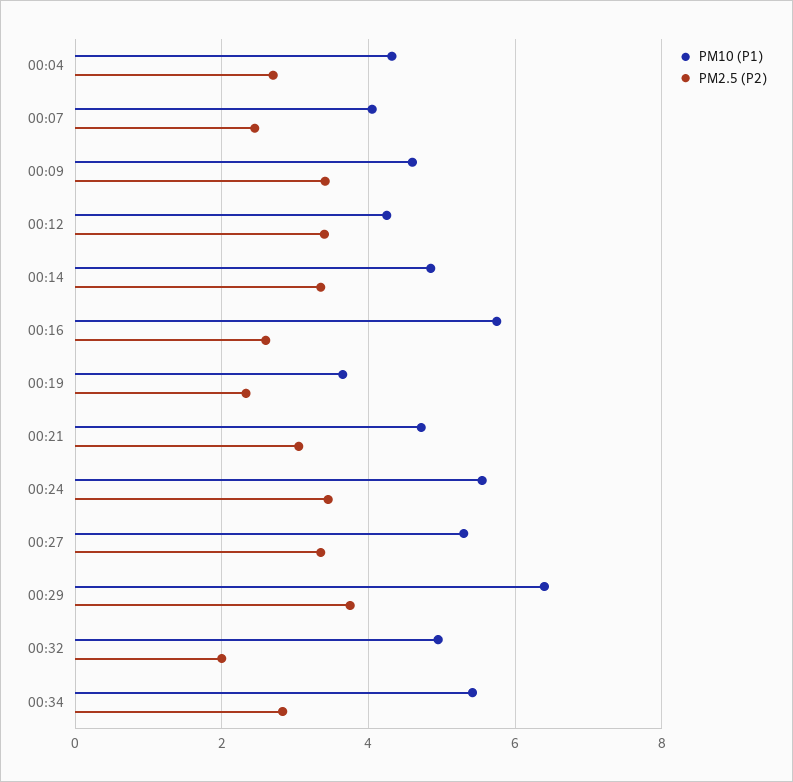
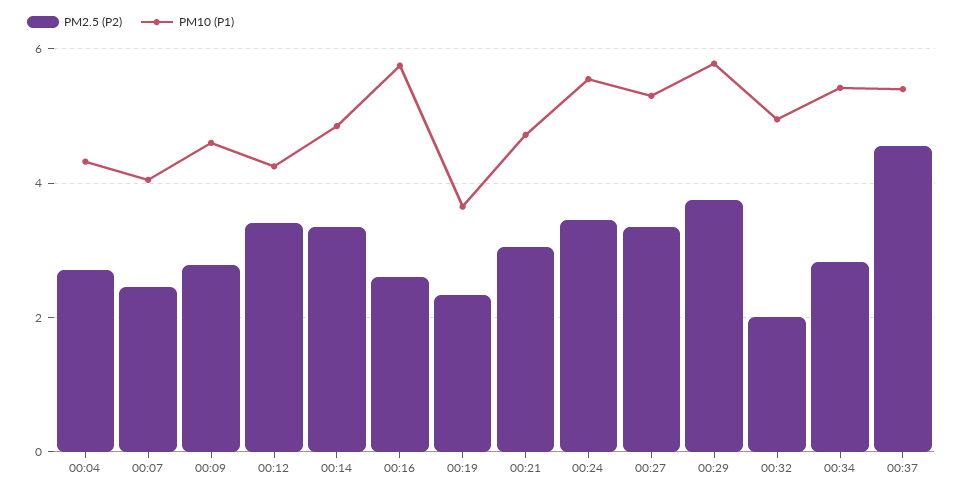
PM2.5 (P2), 00:09: 3.4 -> 2.8
PM10 (P1), 00:29: 6.4 -> 5.8
PM2.5 (P2), 00:37: none -> 4.6
PM10 (P1), 00:37: none -> 5.4

